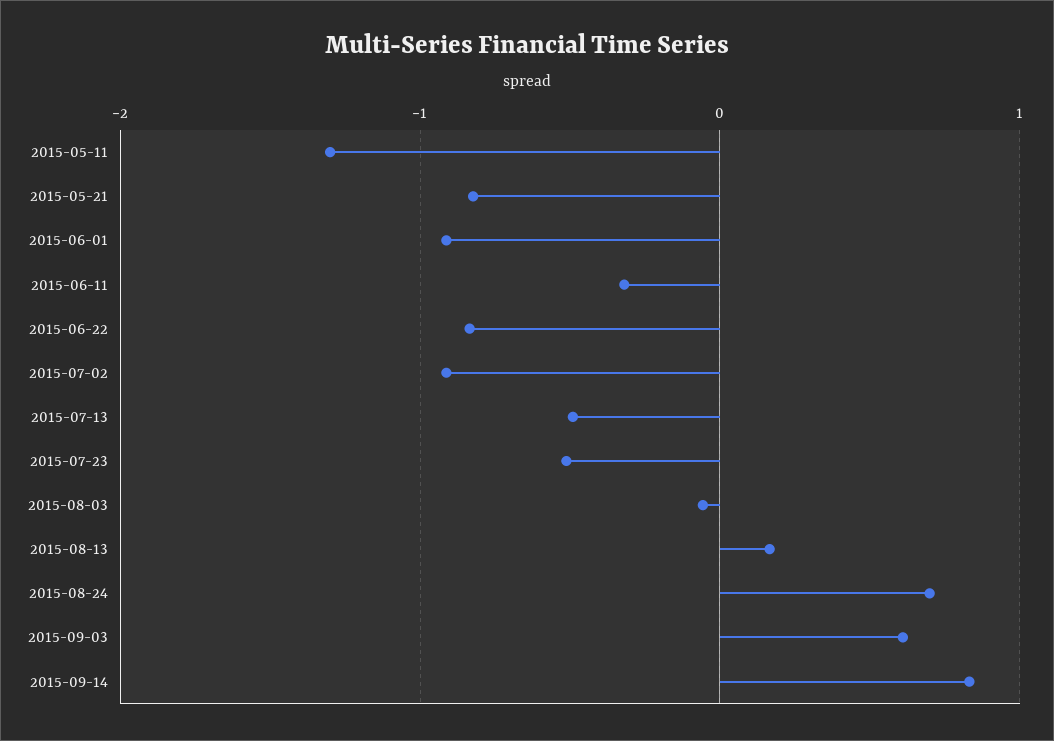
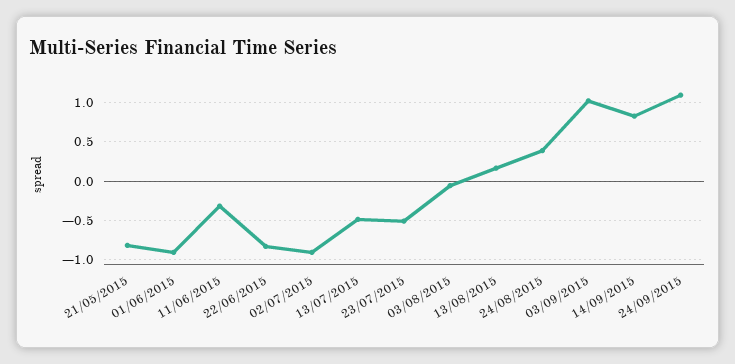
2015-05-11: -1.3 -> none
2015-08-24: 0.7 -> 0.4
2015-09-03: 0.6 -> 1
24/09/2015: none -> 1.1

